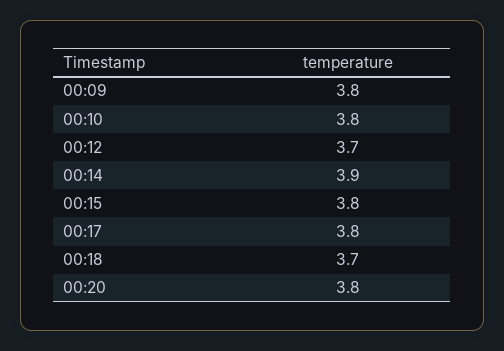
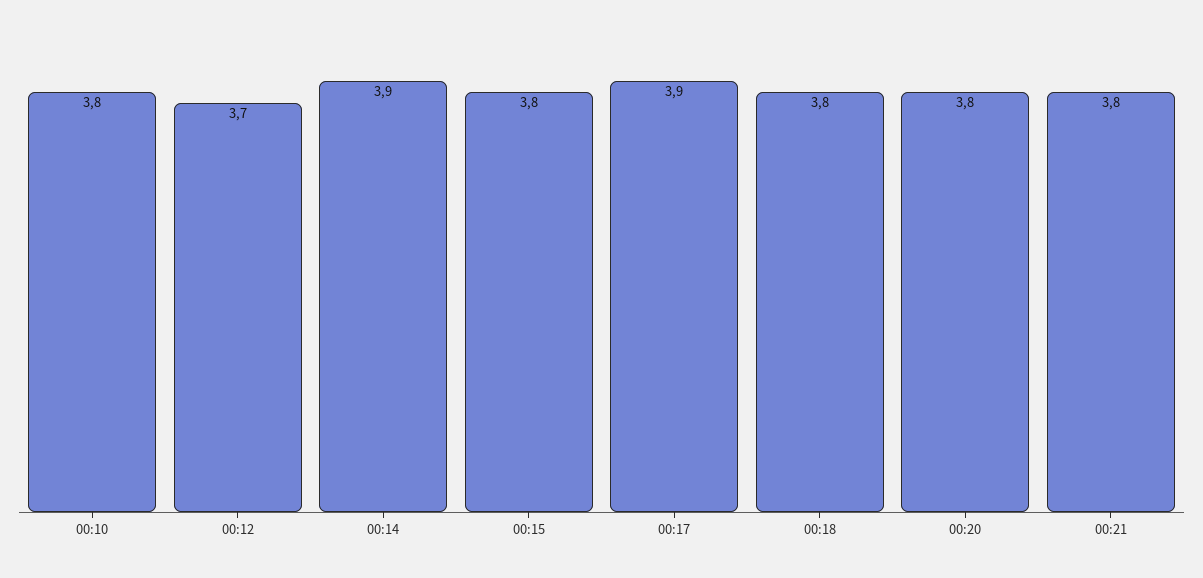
00:09: 3.8 -> none
00:17: 3.8 -> 3.9
00:18: 3.7 -> 3.8
00:21: none -> 3.8

